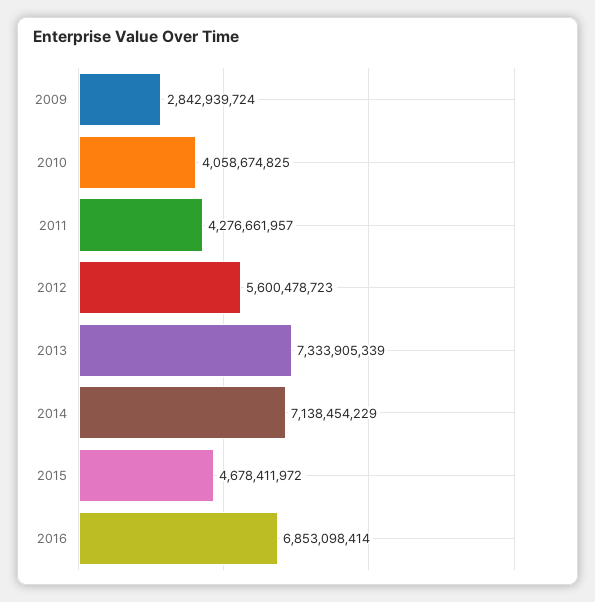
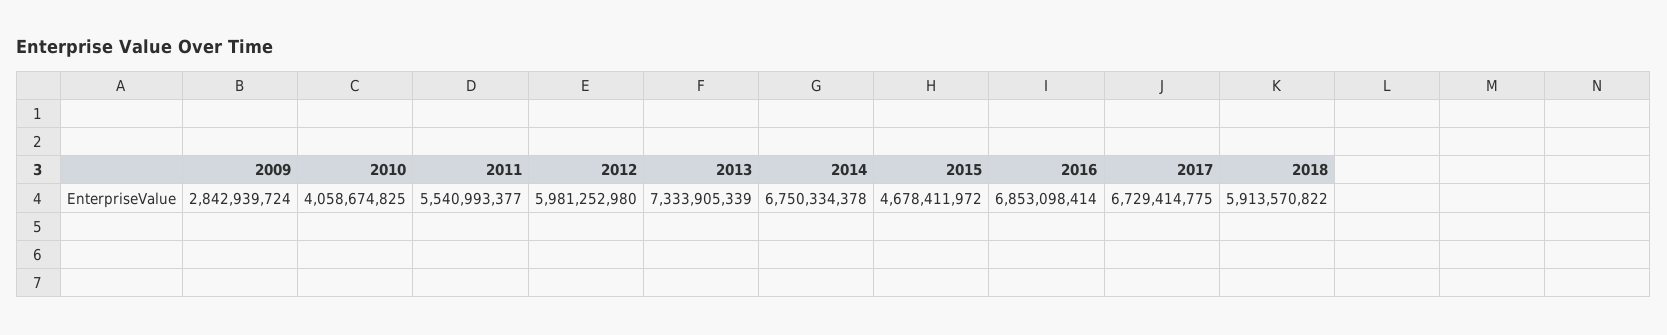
2011: 4276661957 -> 5540993377
2012: 5600478723 -> 5981252980
2014: 7138454229 -> 6750334378
2017: none -> 6729414775
2018: none -> 5913570822

